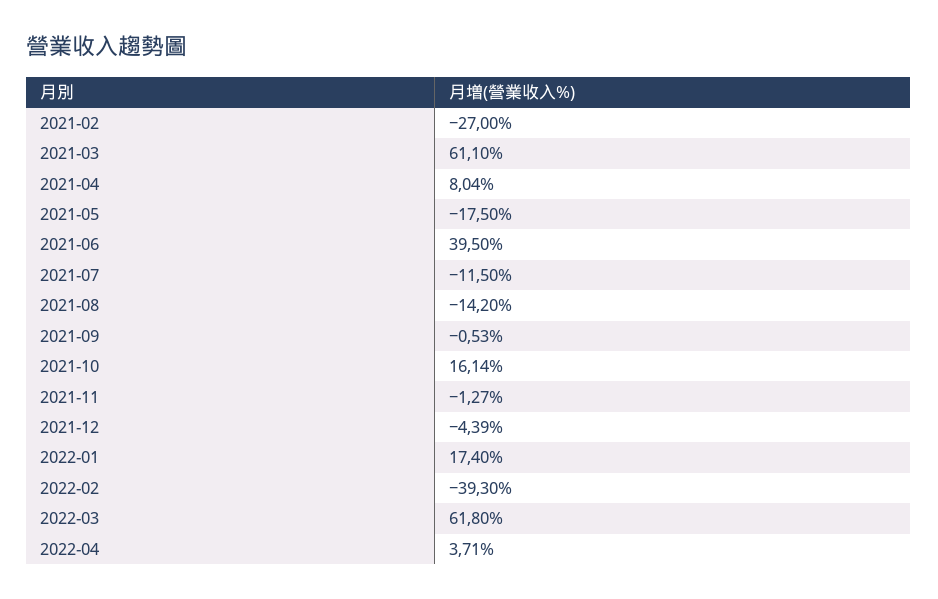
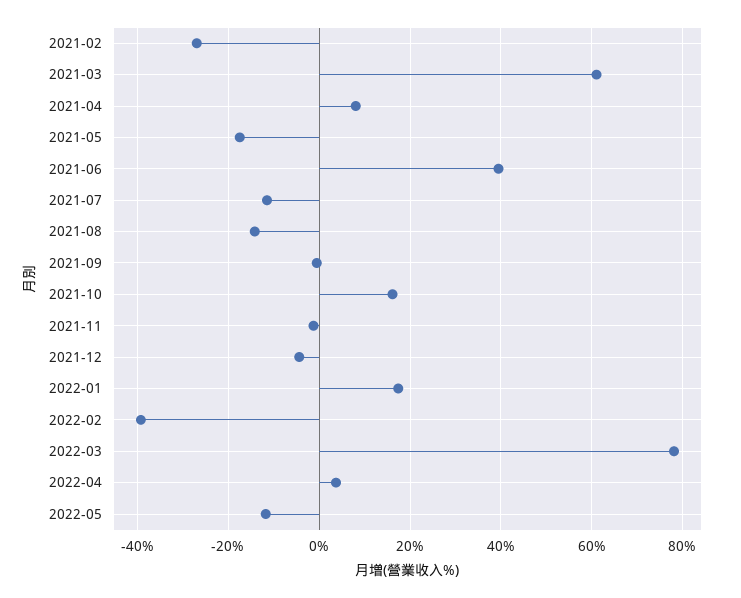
2022-03: 61.8 -> 78
2022-05: none -> -12

